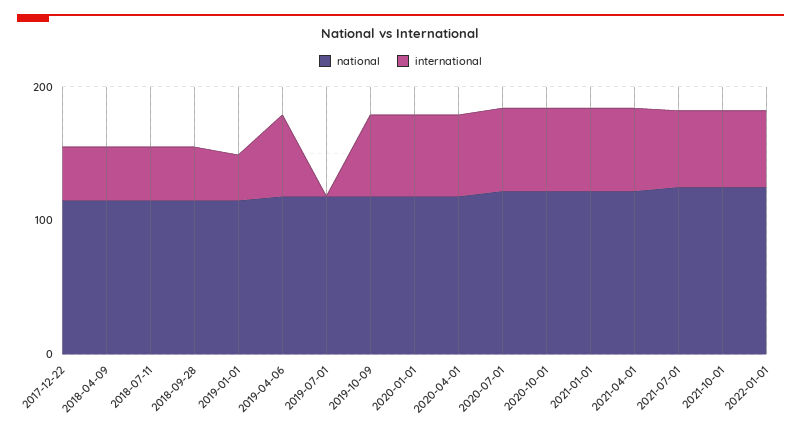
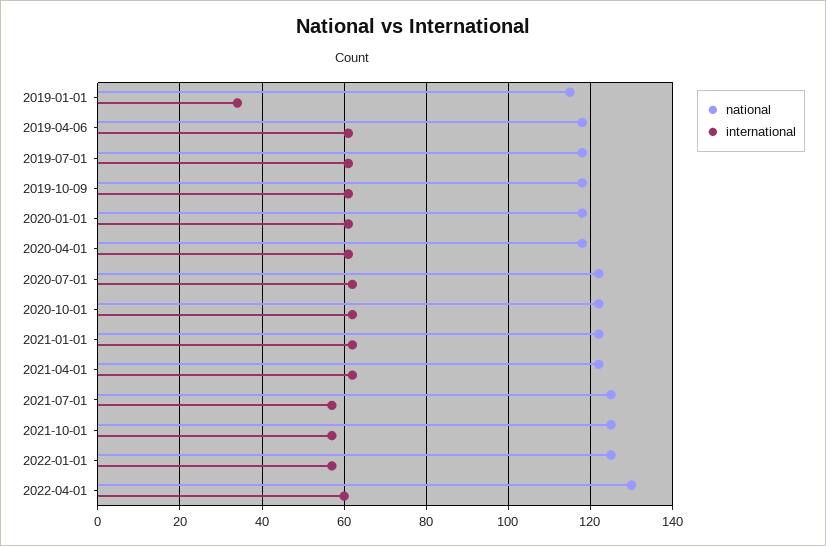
national, 2017-12-22: 120 -> none
international, 2017-12-22: 40 -> none
national, 2018-04-09: 120 -> none
international, 2018-04-09: 40 -> none
national, 2018-07-11: 120 -> none
international, 2018-07-11: 40 -> none
national, 2018-09-28: 120 -> none
international, 2018-09-28: 40 -> none
international, 2019-07-01: 0 -> 60
national, 2022-04-01: none -> 130
international, 2022-04-01: none -> 60

